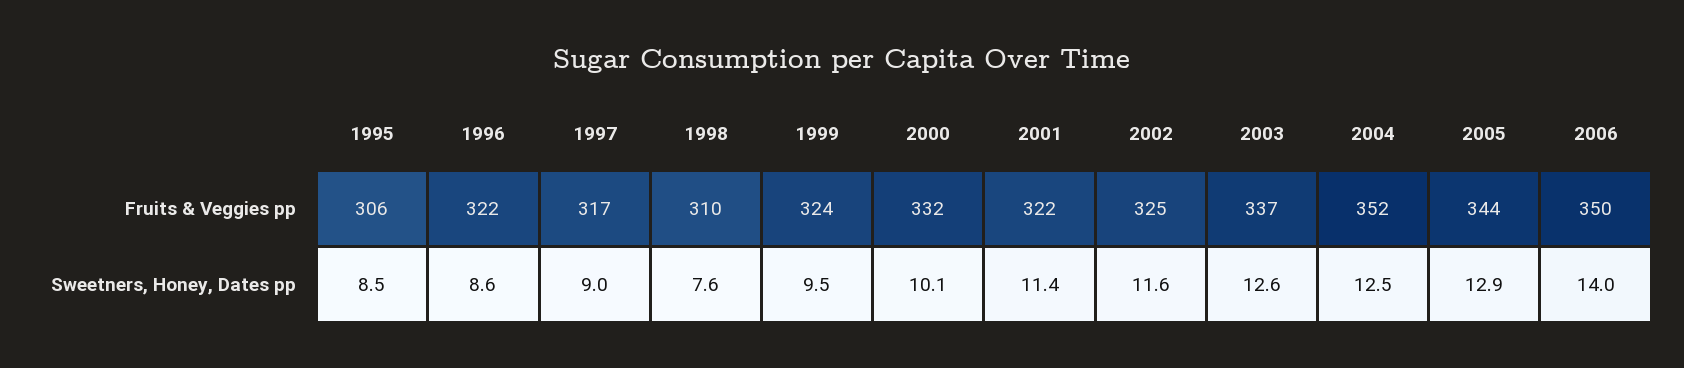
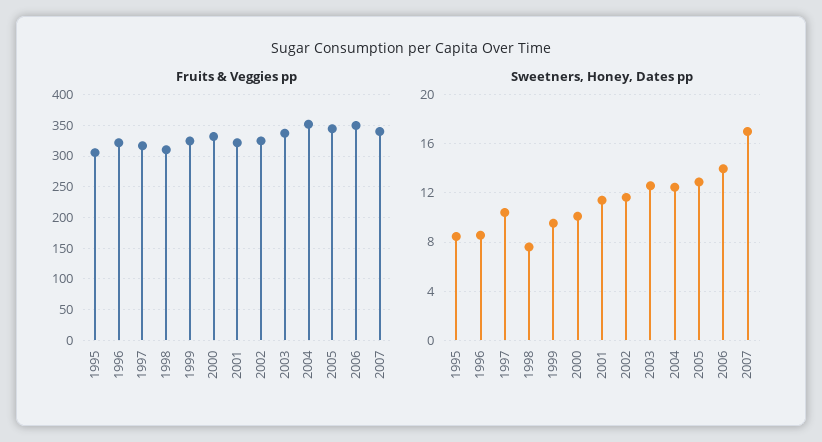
Sweetners, Honey, Dates pp, 1997: 9 -> 10.5
Fruits & Veggies pp, 2007: none -> 340
Sweetners, Honey, Dates pp, 2007: none -> 17

